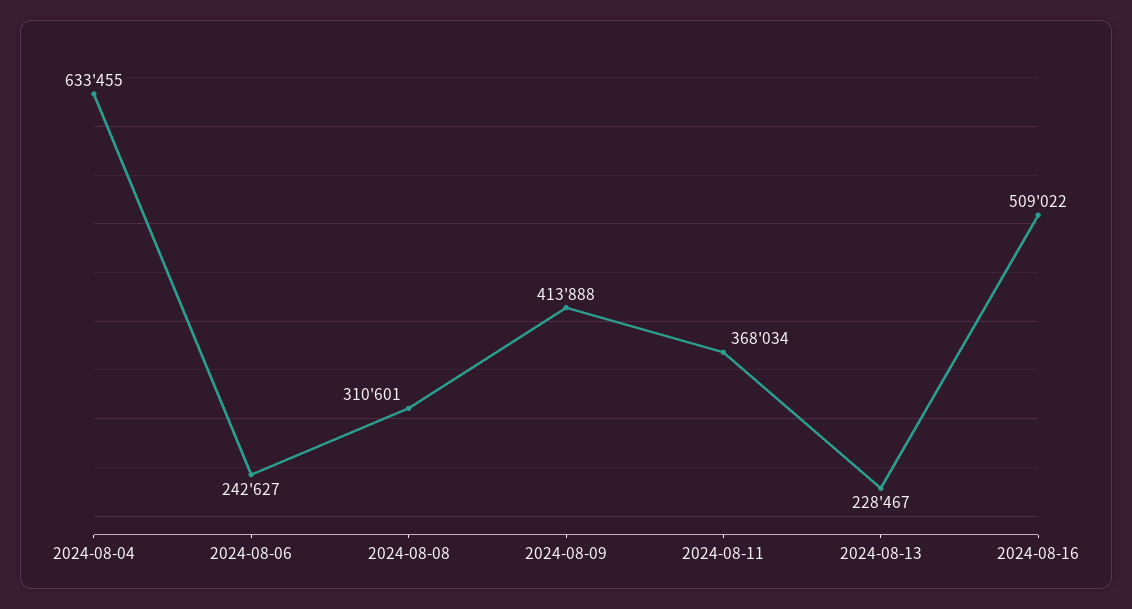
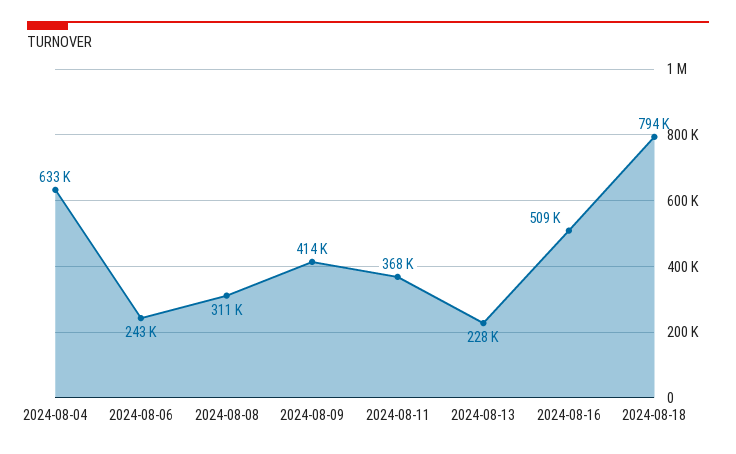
2024-08-18: none -> 794000

